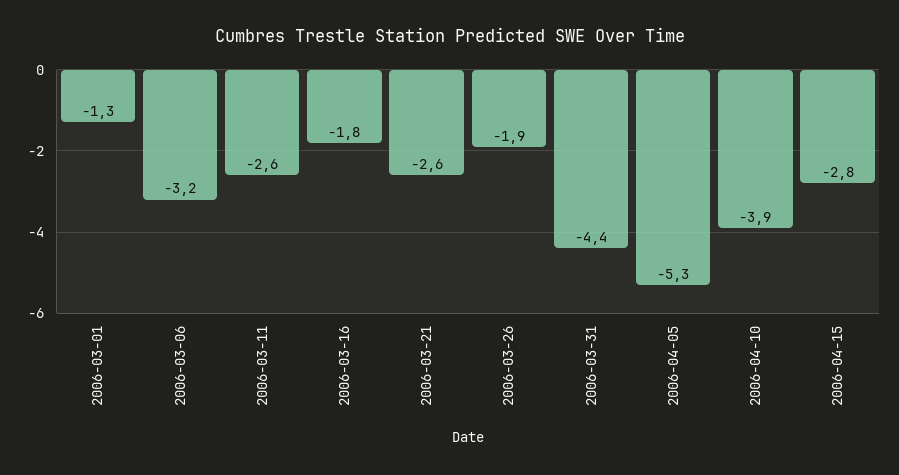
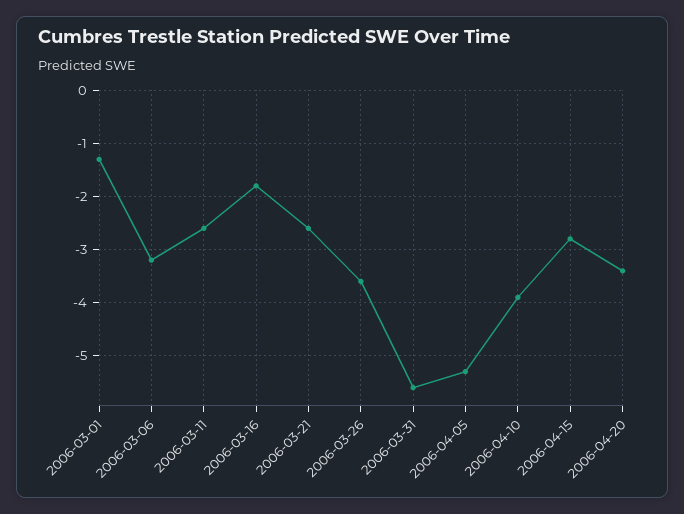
2006-03-26: -1.9 -> -3.5
2006-03-31: -4.4 -> -5.5
2006-04-20: none -> -3.5

